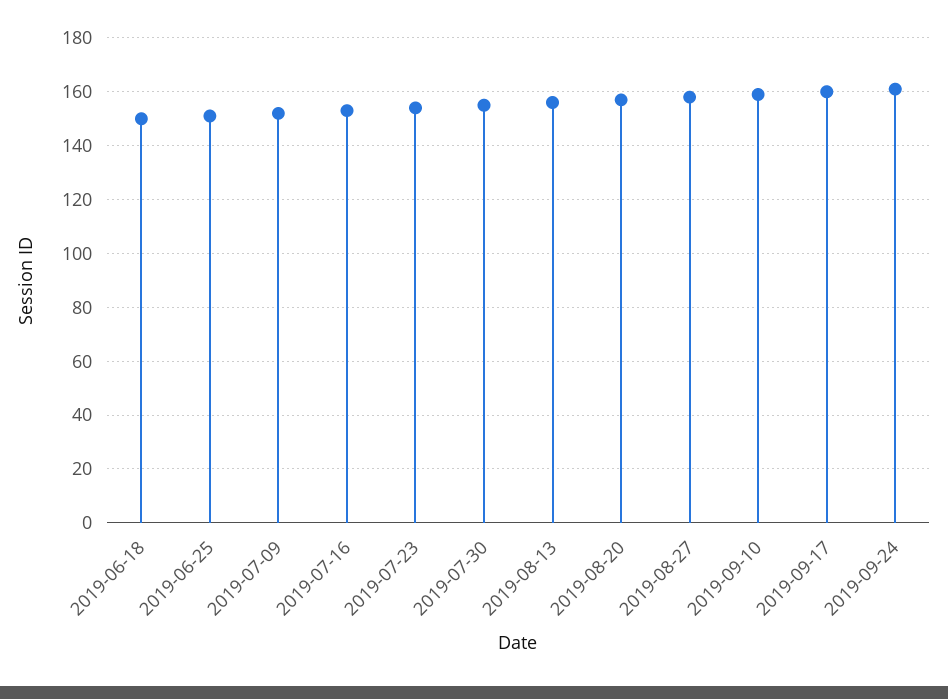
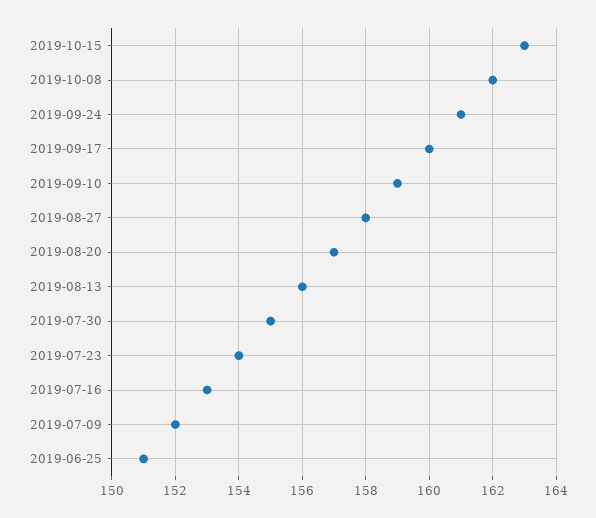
2019-06-18: 150 -> none
2019-10-15: none -> 163
2019-10-08: none -> 162

